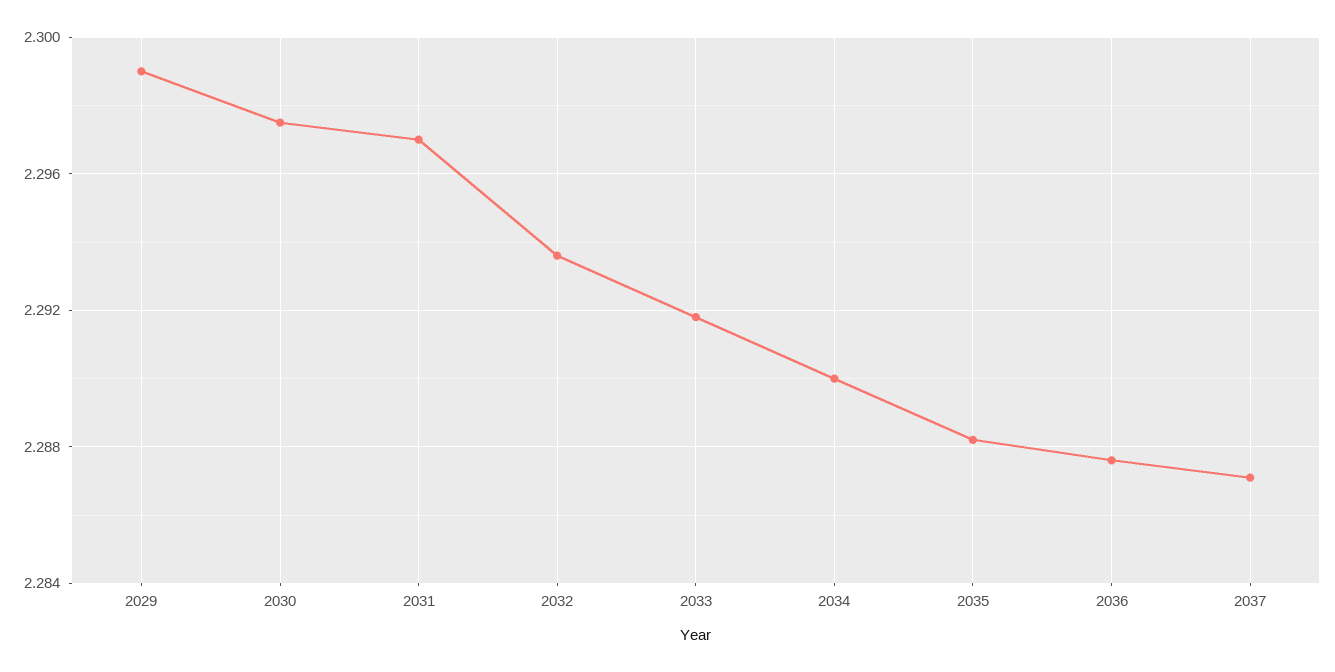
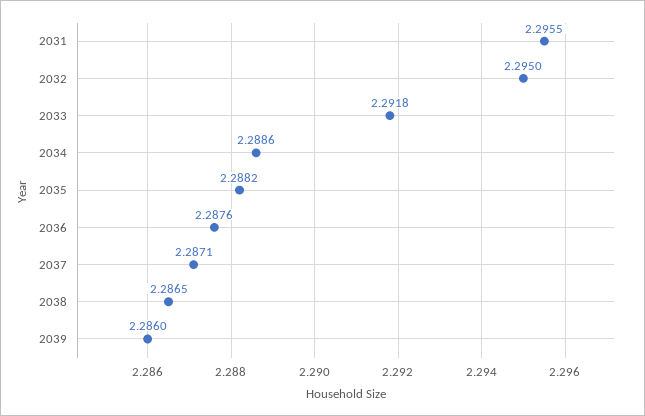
2029: 2.299 -> none
2030: 2.2975 -> none
2031: 2.297 -> 2.2955
2032: 2.2935 -> 2.295
2034: 2.29 -> 2.2886
2038: none -> 2.2865
2039: none -> 2.286

